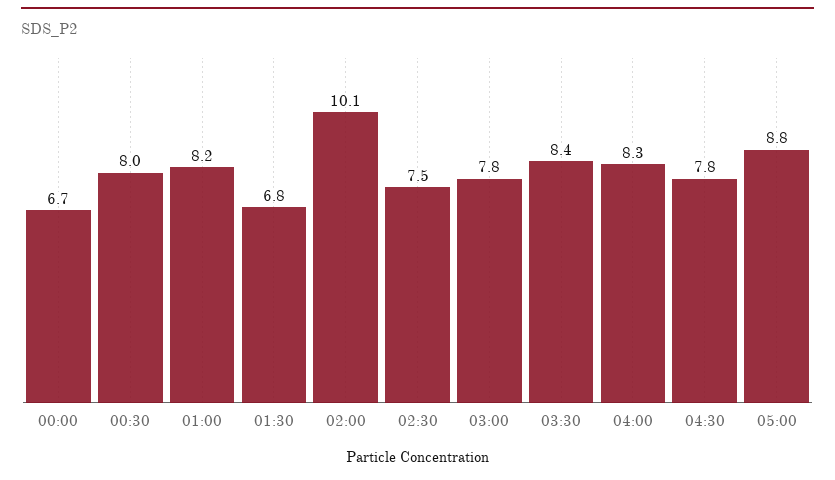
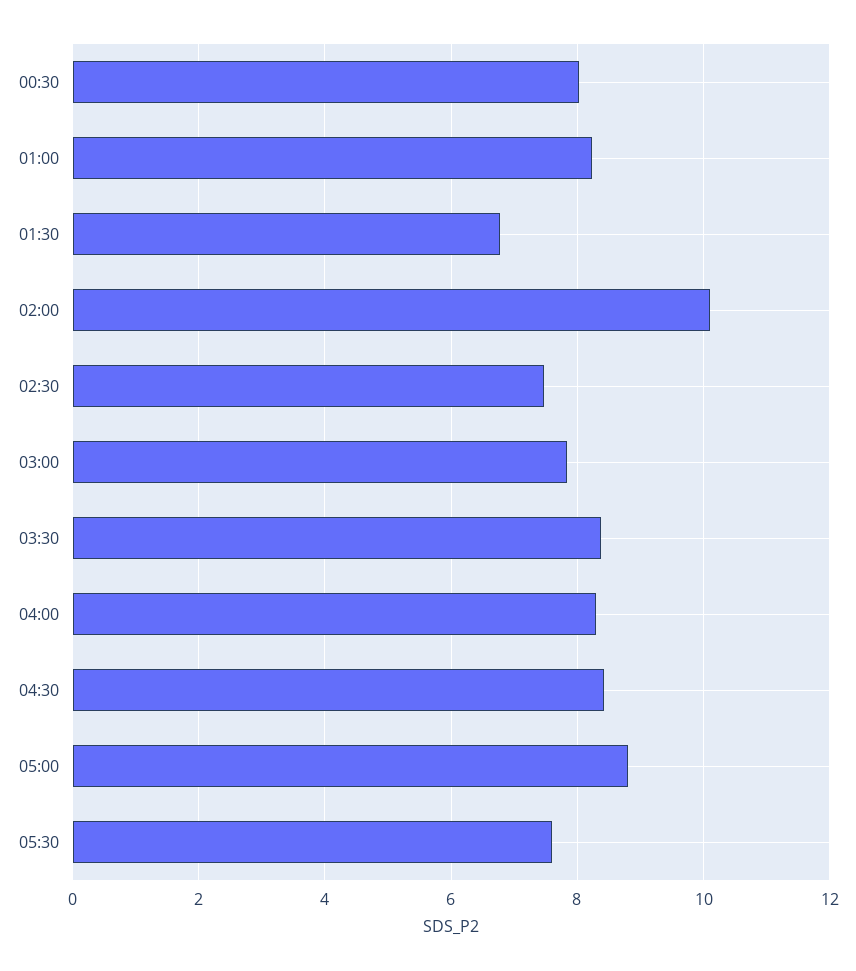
00:00: 6.7 -> none
04:30: 7.8 -> 8.4
05:30: none -> 7.6

